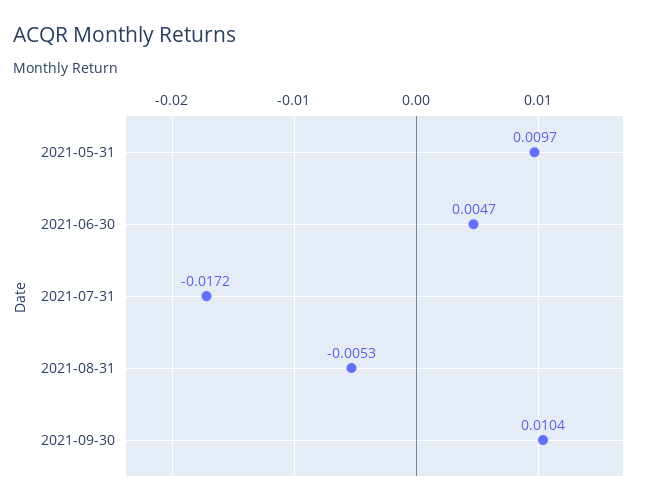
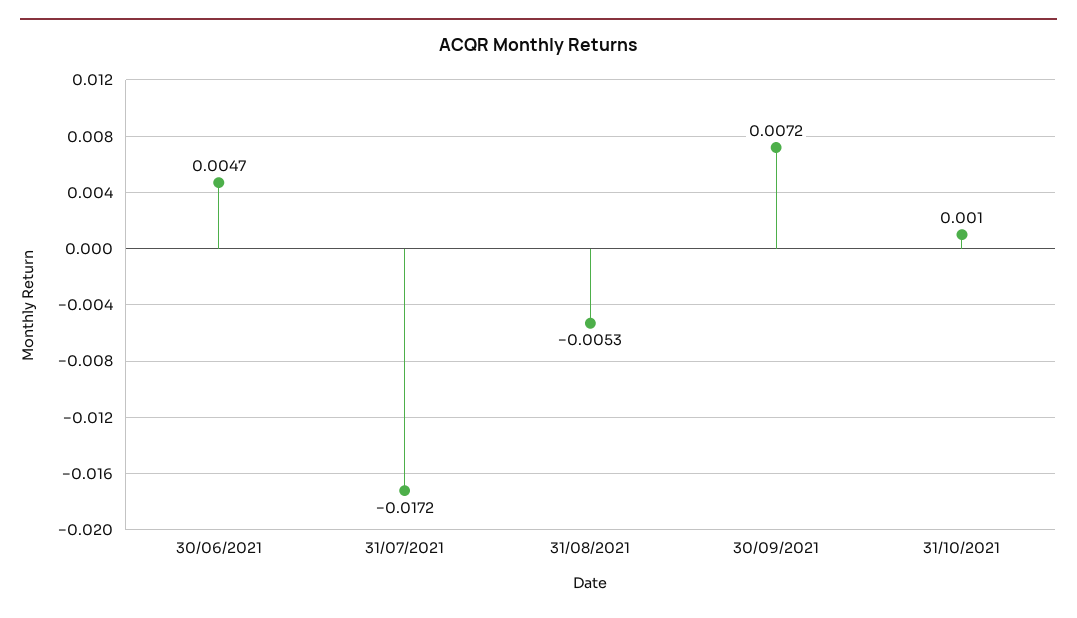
2021-05-31: 0.0097 -> none
2021-09-30: 0.0104 -> 0.0072
31/10/2021: none -> 0.001

